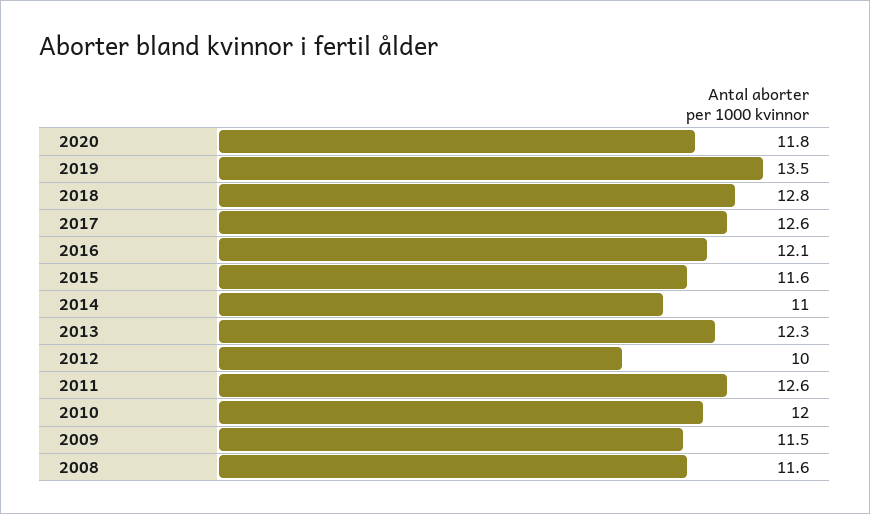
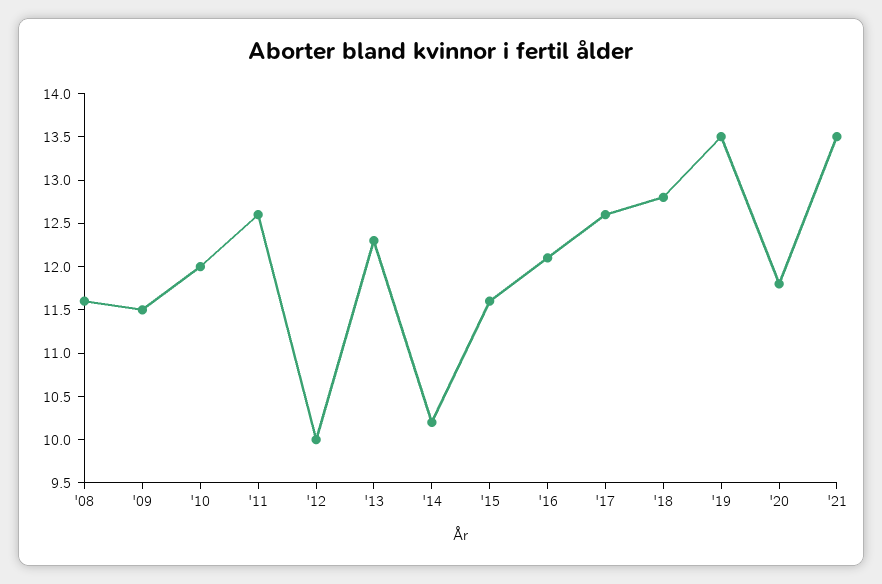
2014: 11 -> 10.2
'21: none -> 13.5

